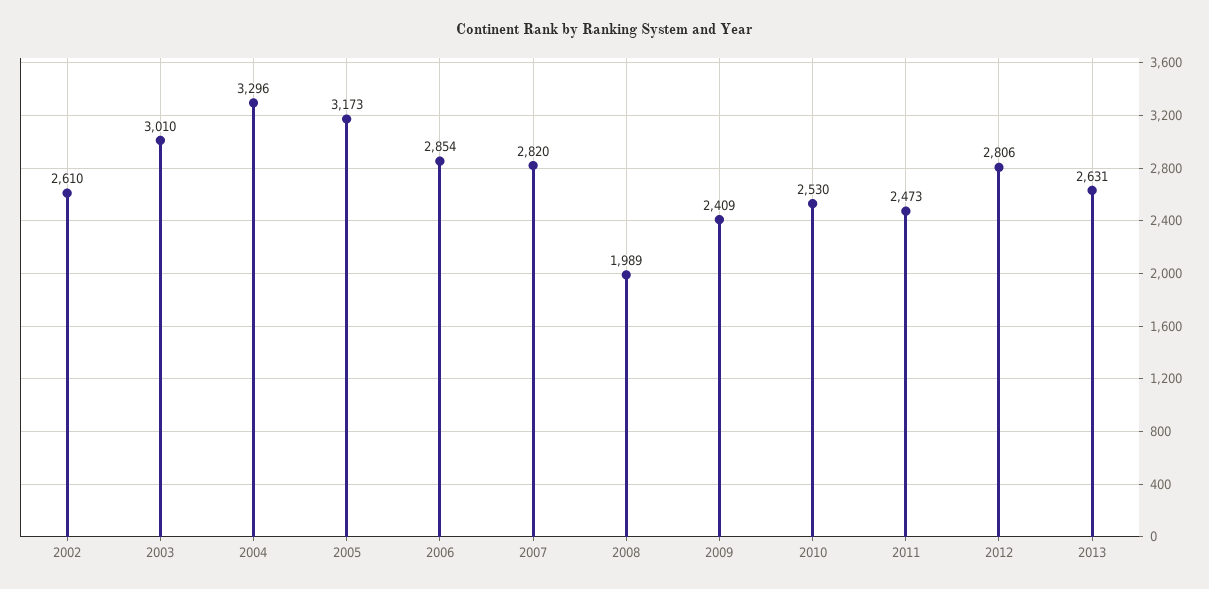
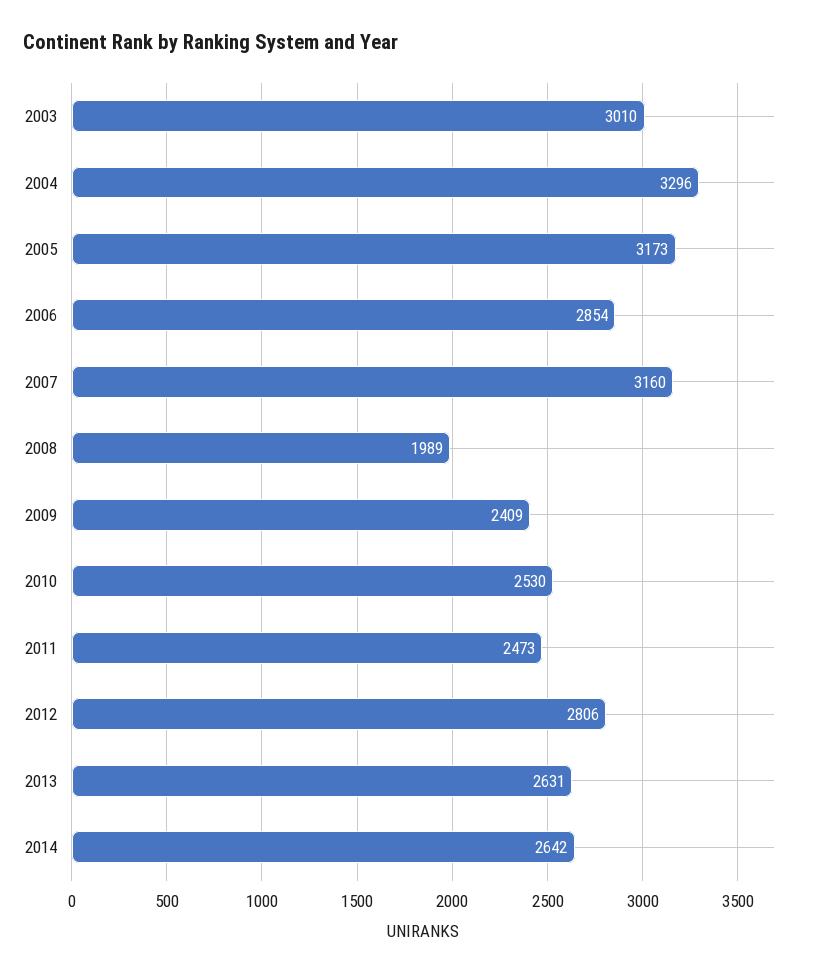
2002: 2610 -> none
2007: 2820 -> 3160
2014: none -> 2642

